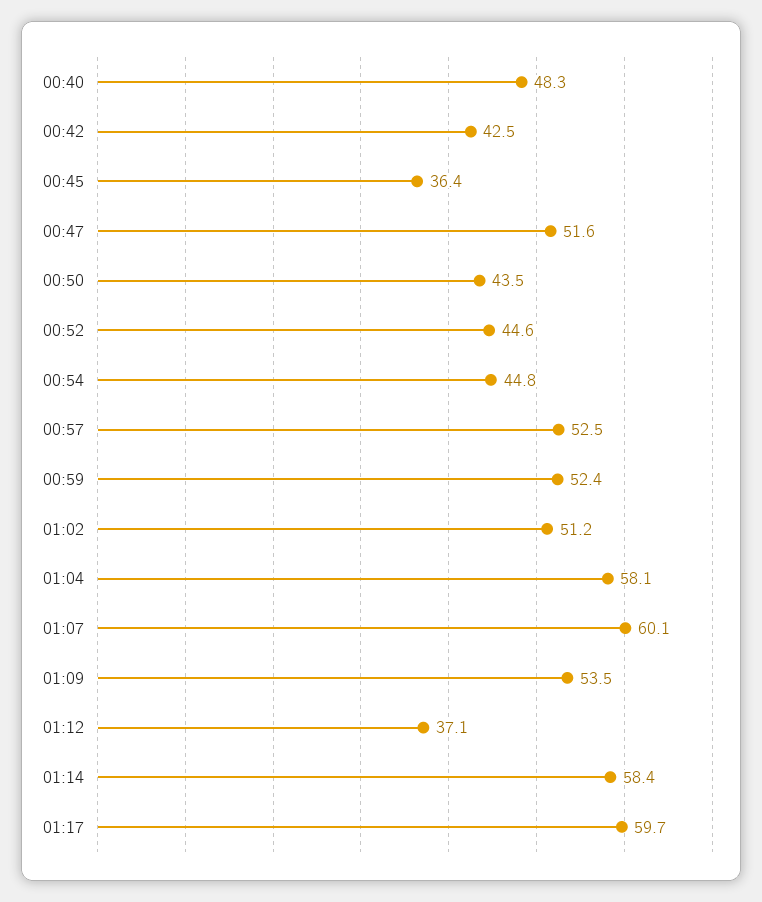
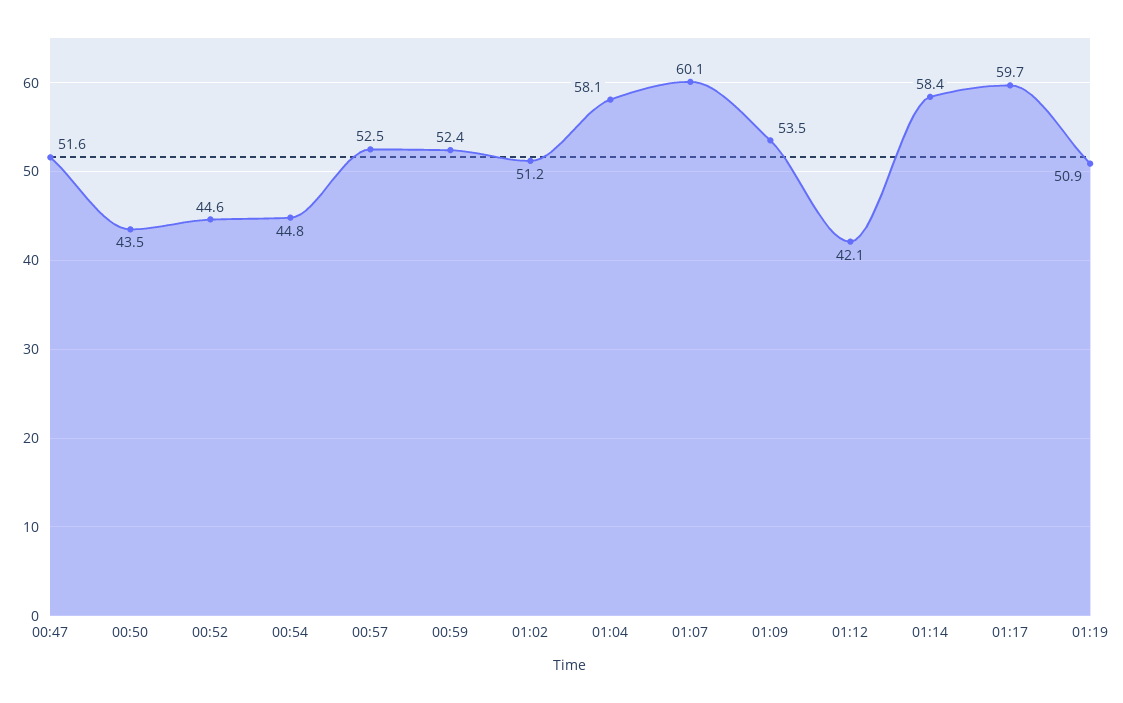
00:40: 48.3 -> none
00:42: 42.5 -> none
00:45: 36.4 -> none
01:12: 37.1 -> 42.1
01:19: none -> 50.9

